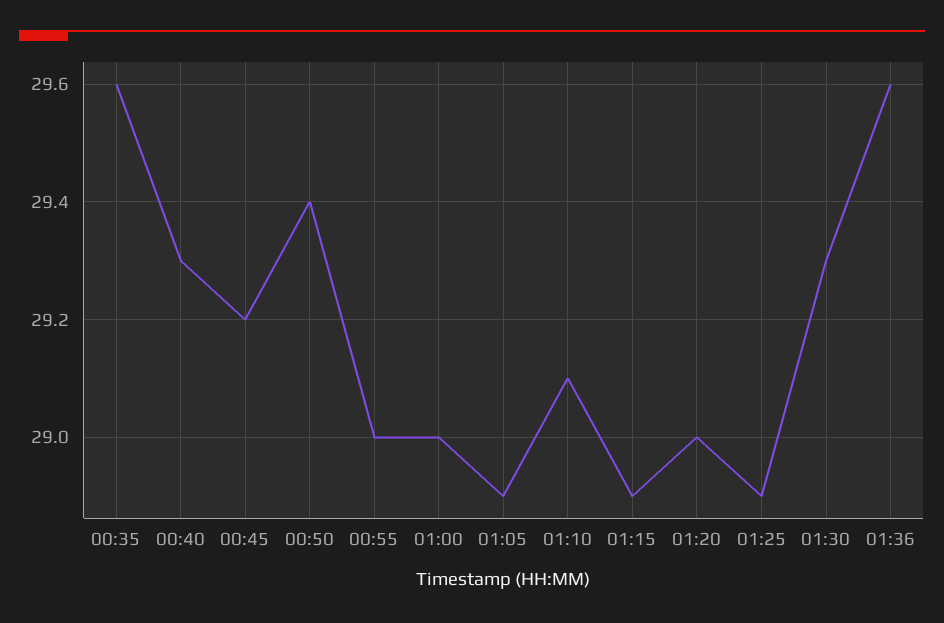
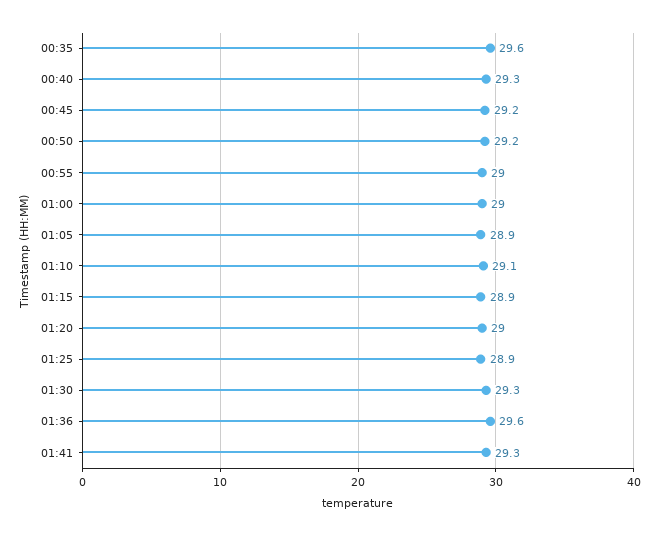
00:50: 29.4 -> 29.2
01:41: none -> 29.3

